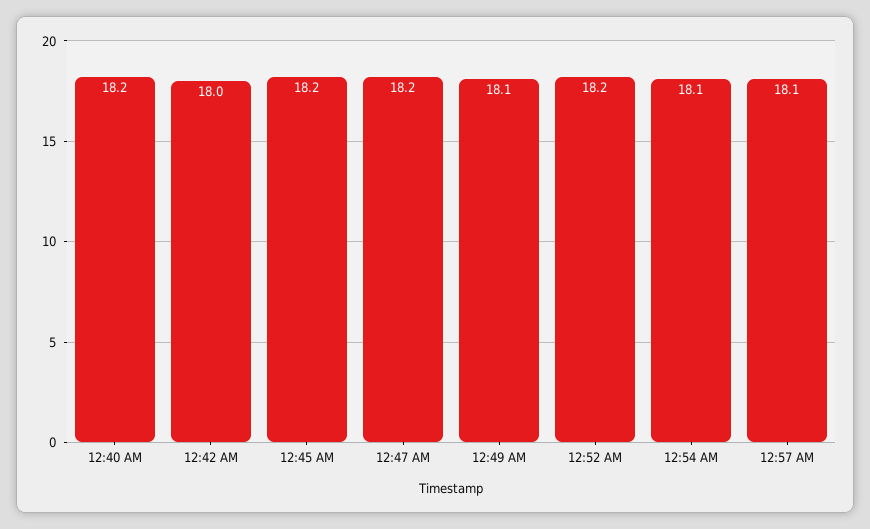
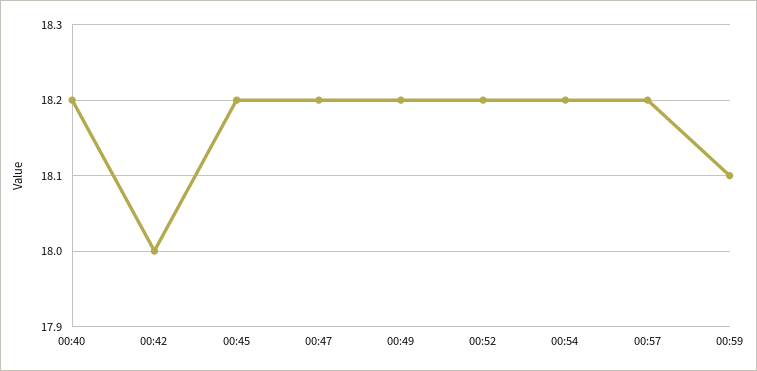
12:49 AM: 18.1 -> 18.2
12:54 AM: 18.1 -> 18.2
12:57 AM: 18.1 -> 18.2
00:59: none -> 18.1

